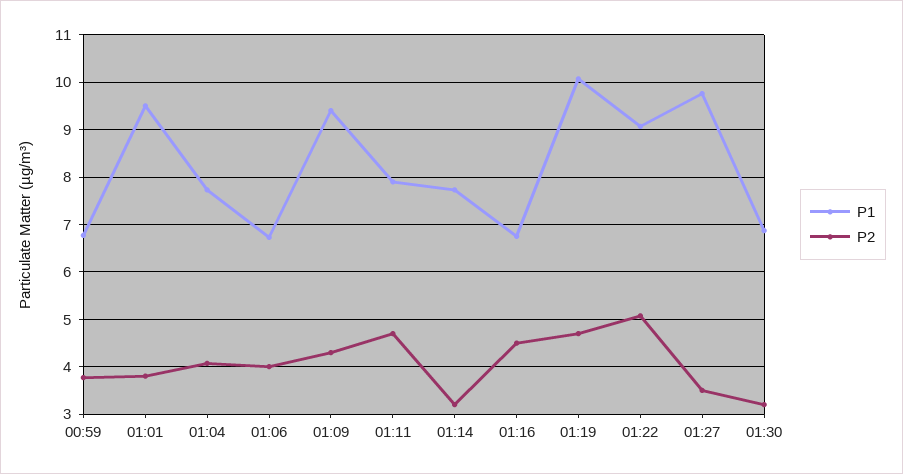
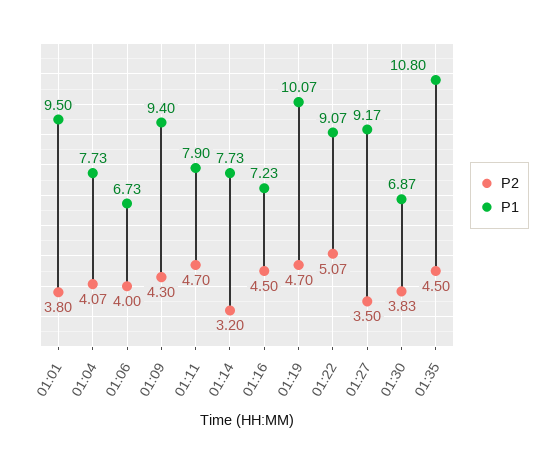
P1, 00:59: 6.8 -> none
P2, 00:59: 3.8 -> none
P1, 01:16: 6.8 -> 7.23
P1, 01:27: 9.8 -> 9.17
P2, 01:30: 3.2 -> 3.83
P2, 01:35: none -> 4.5
P1, 01:35: none -> 10.8

